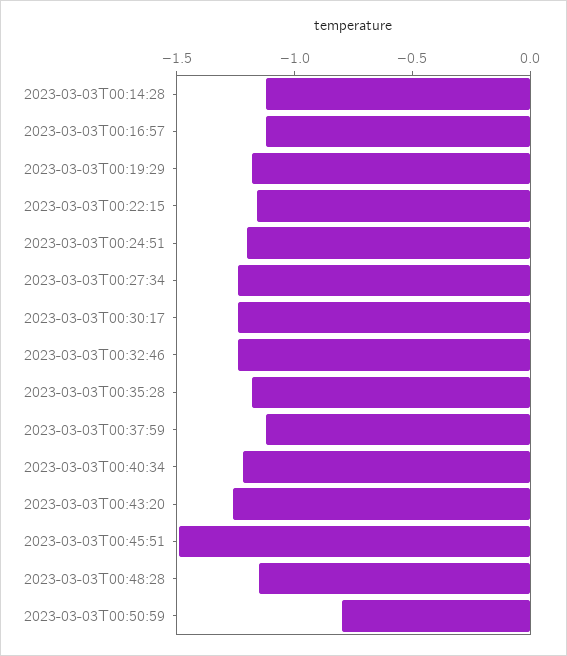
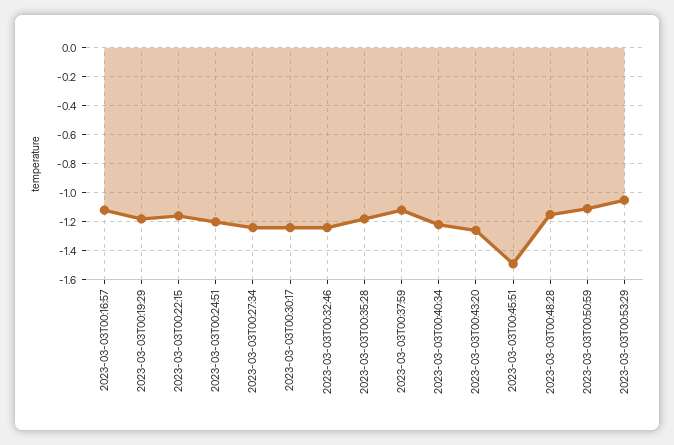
2023-03-03T00:14:28: -1.1 -> none
2023-03-03T00:50:59: -0.8 -> -1.1
2023-03-03T00:53:29: none -> -1.05

